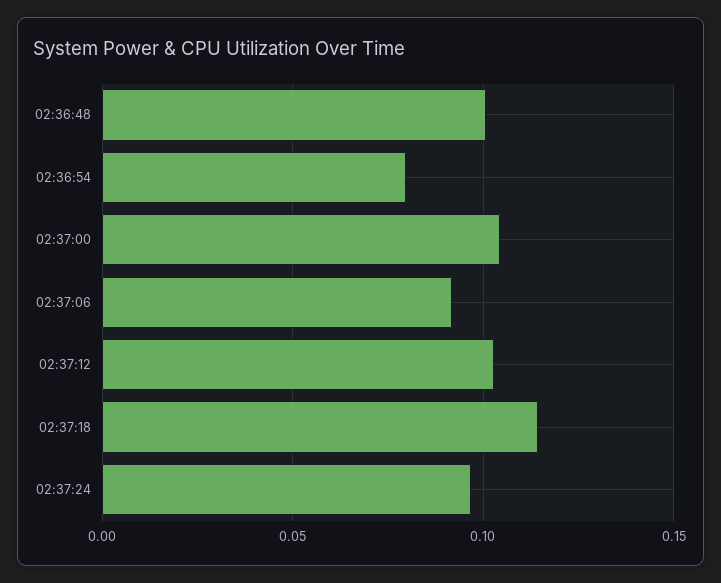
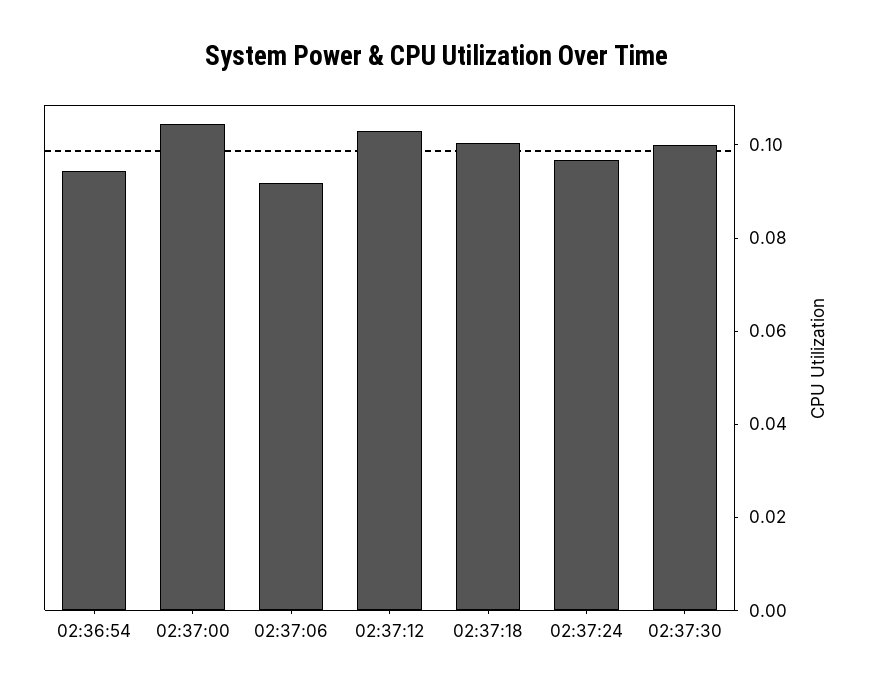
02:36:48: 0.1 -> none
02:36:54: 0.08 -> 0.095
02:37:18: 0.115 -> 0.1
02:37:30: none -> 0.1

